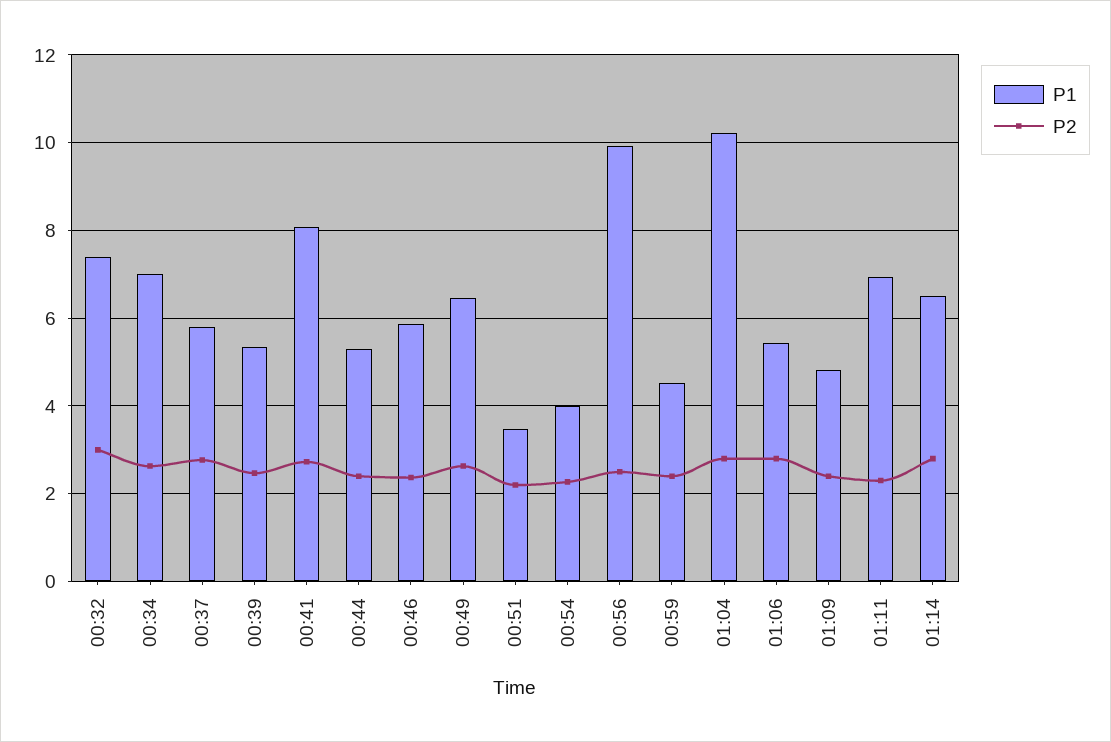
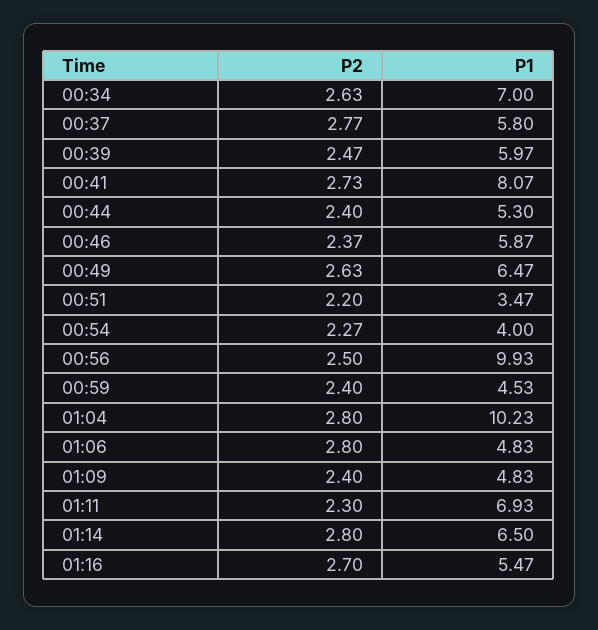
P1, 00:32: 7.4 -> none
P2, 00:32: 3 -> none
P1, 00:39: 5.4 -> 5.97
P1, 01:06: 5.4 -> 4.83
P2, 01:16: none -> 2.7
P1, 01:16: none -> 5.47

